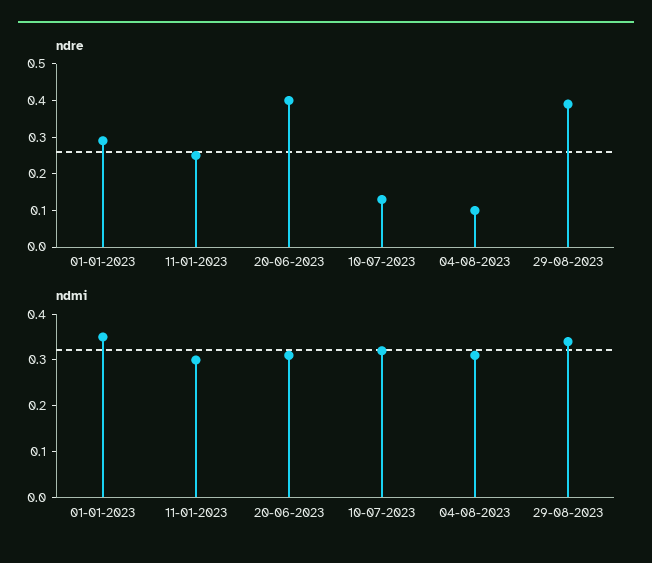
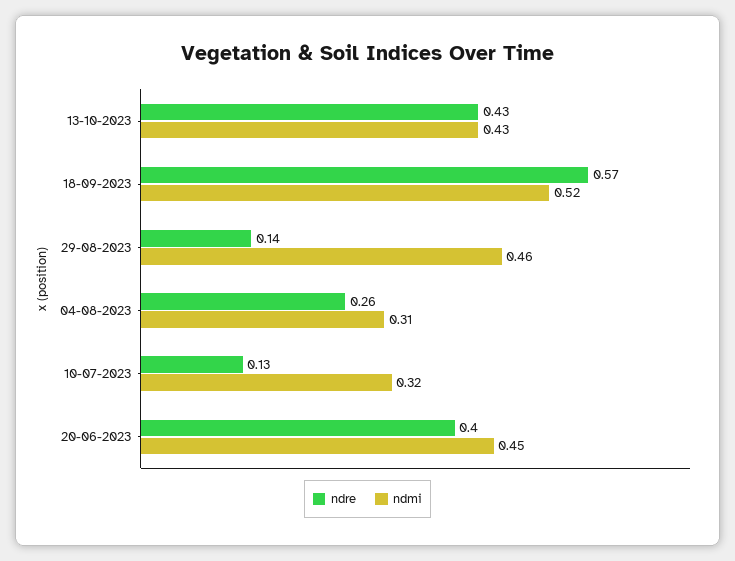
ndre, 01-01-2023: 0.3 -> none
ndre, 11-01-2023: 0.25 -> none
ndre, 04-08-2023: 0.1 -> 0.26
ndre, 29-08-2023: 0.4 -> 0.14
ndmi, 01-01-2023: 0.35 -> none
ndmi, 11-01-2023: 0.3 -> none
ndmi, 20-06-2023: 0.3 -> 0.45
ndmi, 29-08-2023: 0.35 -> 0.46
ndre, 13-10-2023: none -> 0.43
ndmi, 13-10-2023: none -> 0.43
ndre, 18-09-2023: none -> 0.57
ndmi, 18-09-2023: none -> 0.52

